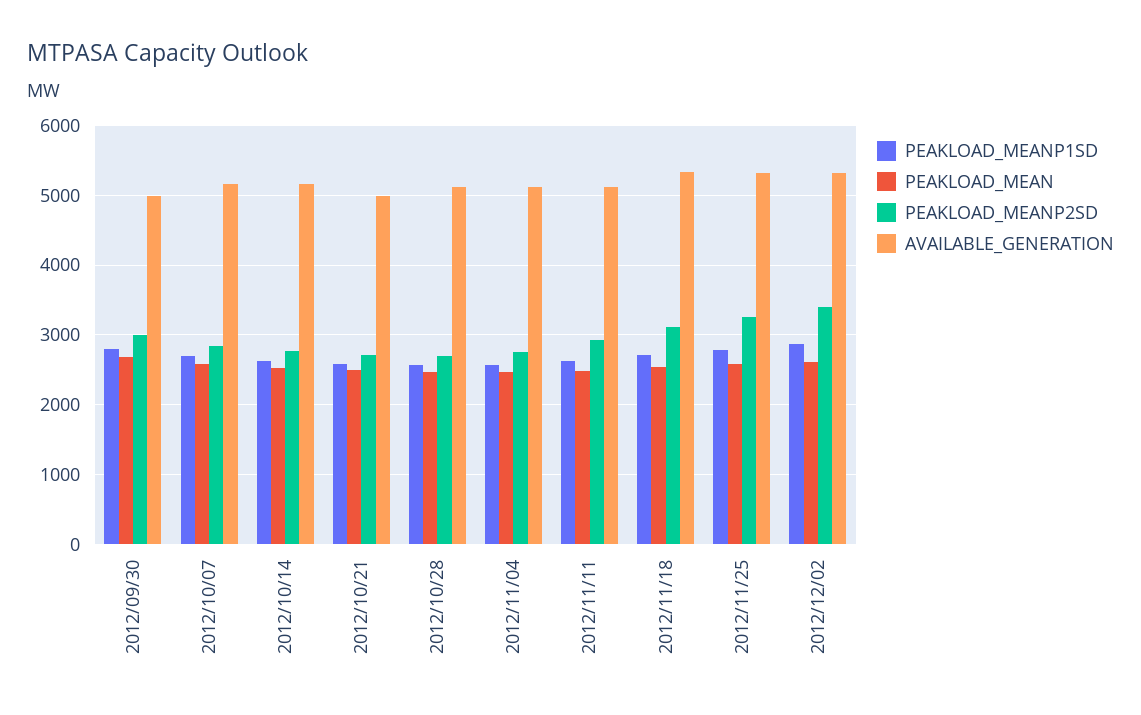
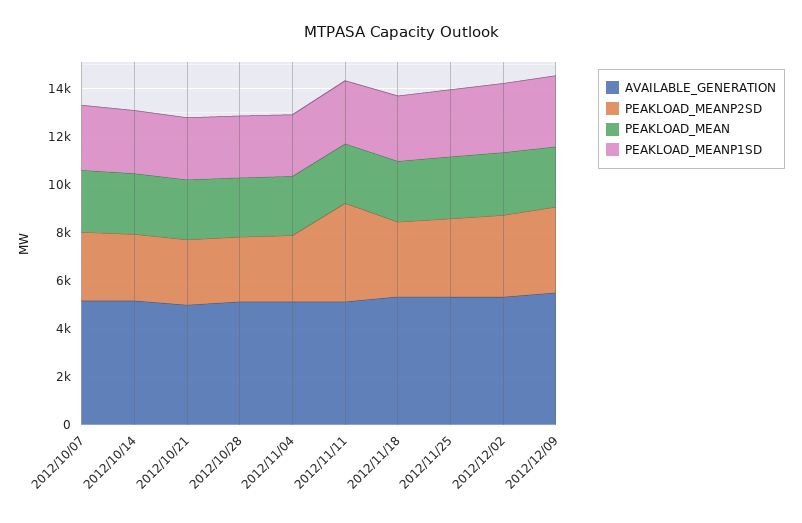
PEAKLOAD_MEANP1SD, 2012/09/30: 2800 -> none
PEAKLOAD_MEAN, 2012/09/30: 2700 -> none
PEAKLOAD_MEANP2SD, 2012/09/30: 3000 -> none
AVAILABLE_GENERATION, 2012/09/30: 5000 -> none
PEAKLOAD_MEANP2SD, 2012/11/11: 2900 -> 4000
AVAILABLE_GENERATION, 2012/12/09: none -> 5500
PEAKLOAD_MEANP2SD, 2012/12/09: none -> 3500
PEAKLOAD_MEAN, 2012/12/09: none -> 2500
PEAKLOAD_MEANP1SD, 2012/12/09: none -> 3000

